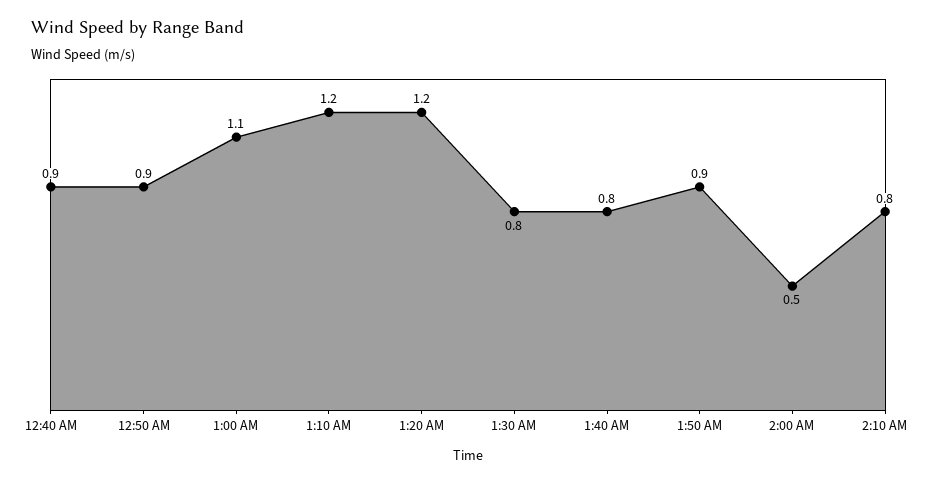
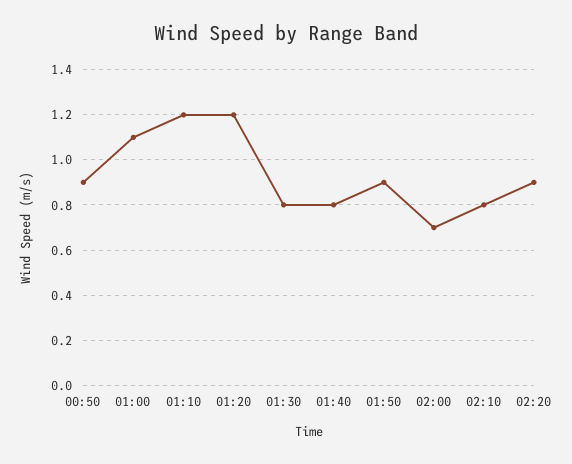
12:40 AM: 0.9 -> none
2:00 AM: 0.5 -> 0.7
02:20: none -> 0.9

